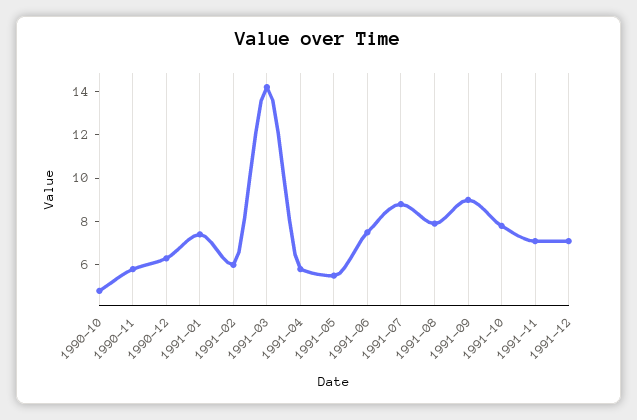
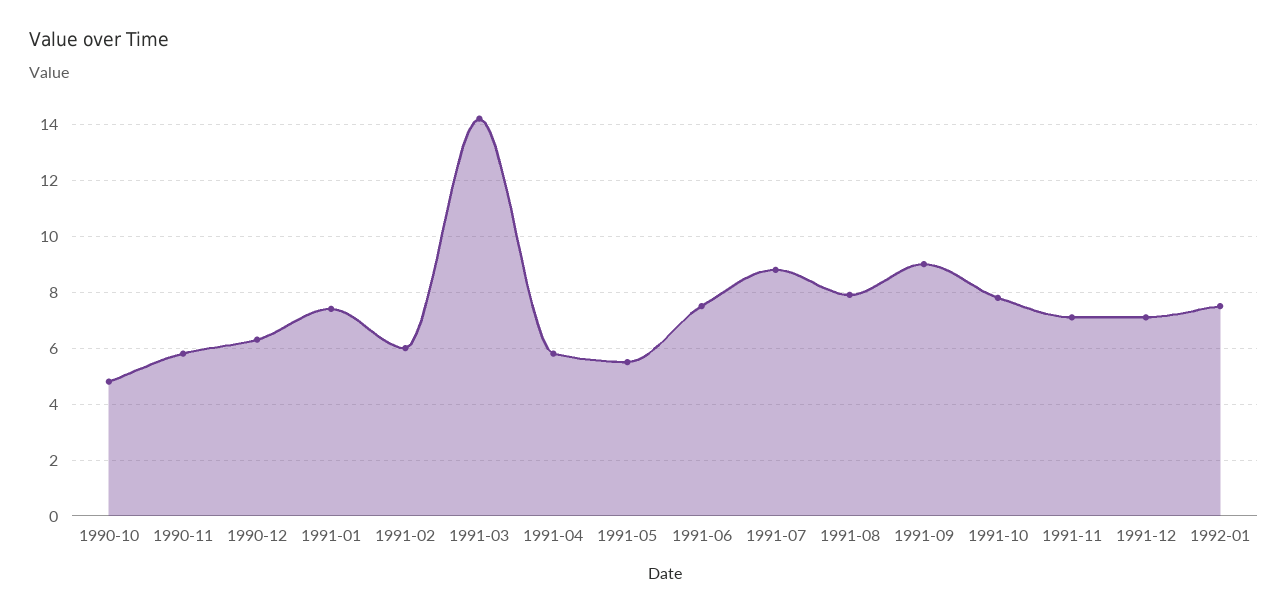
1992-01: none -> 7.5

